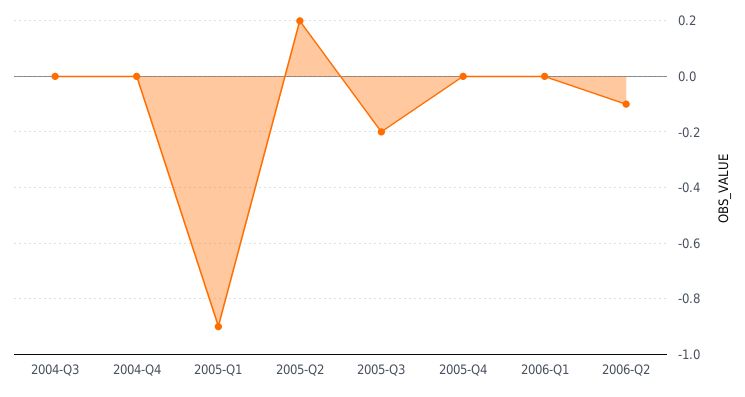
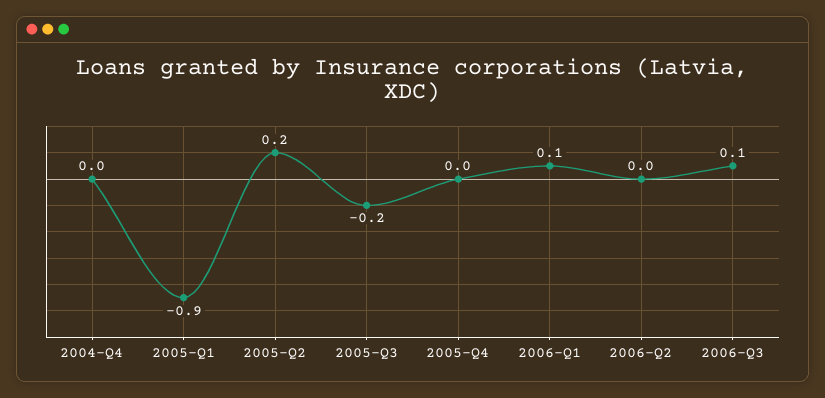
2004-Q3: 0 -> none
2006-Q1: 0 -> 0.1
2006-Q2: -0.1 -> 0
2006-Q3: none -> 0.1

